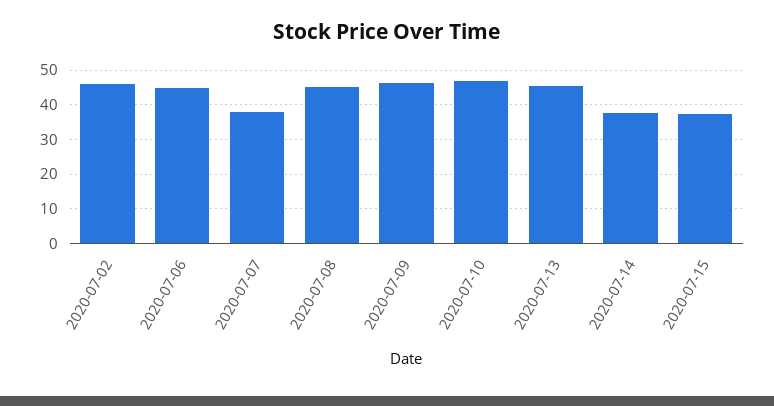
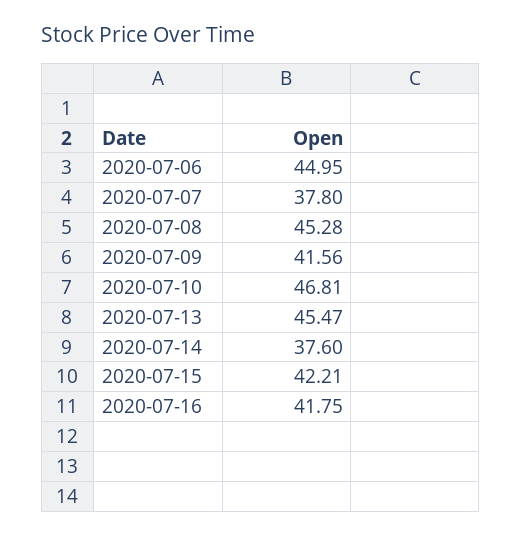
2020-07-02: 46 -> none
2020-07-09: 46 -> 41.56
2020-07-15: 38 -> 42.21
2020-07-16: none -> 41.75

